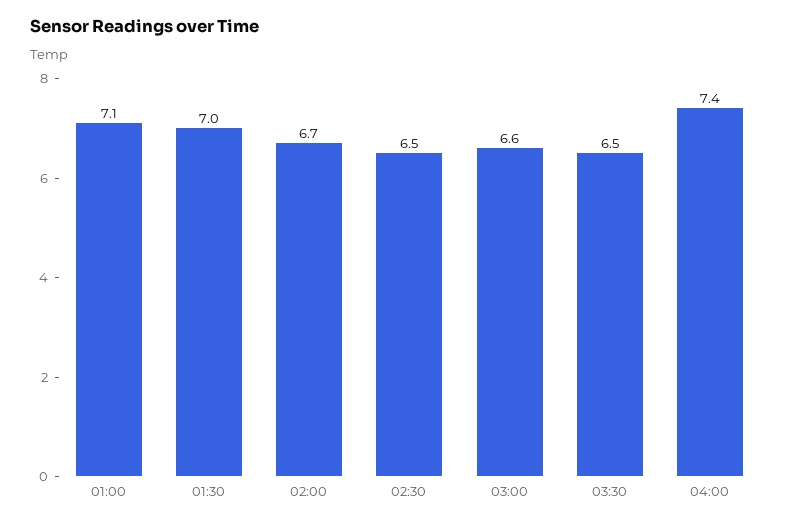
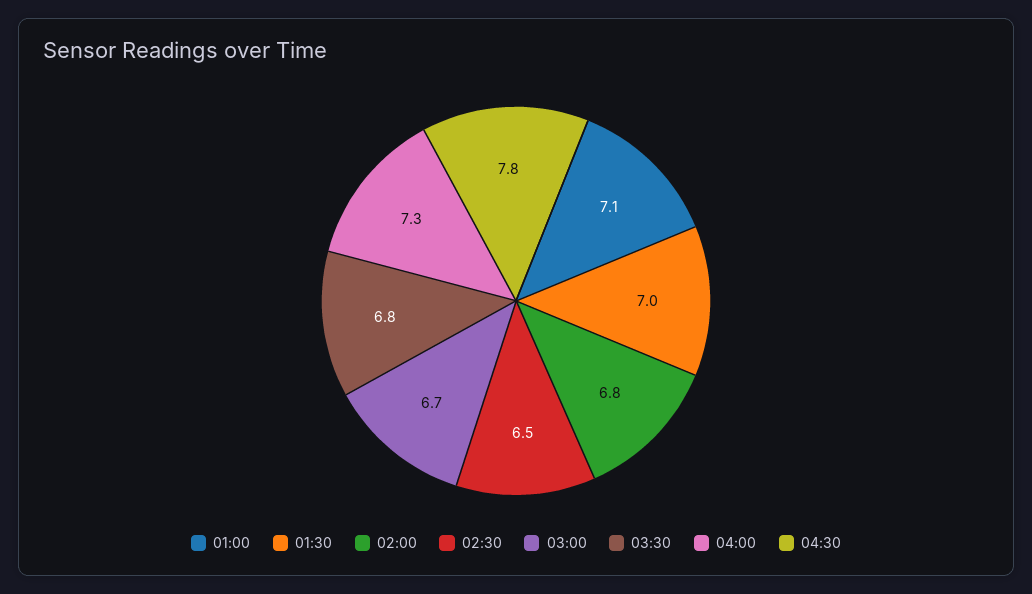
02:00: 6.7 -> 6.8
03:00: 6.6 -> 6.7
03:30: 6.5 -> 6.8
04:00: 7.4 -> 7.3
04:30: none -> 7.8

